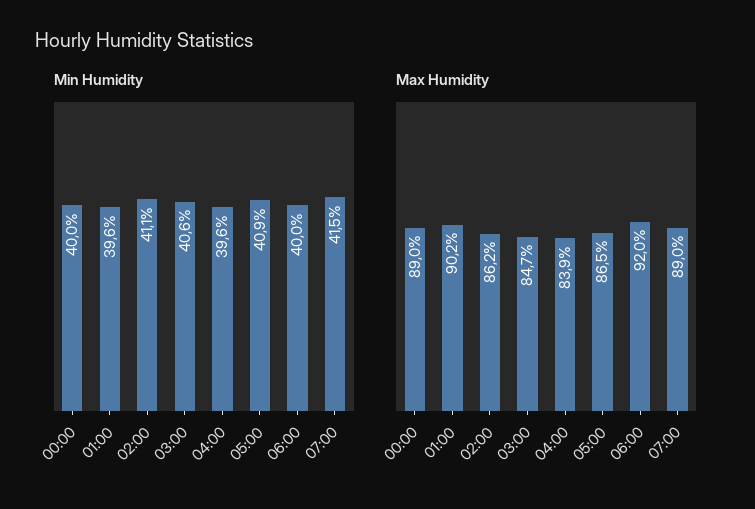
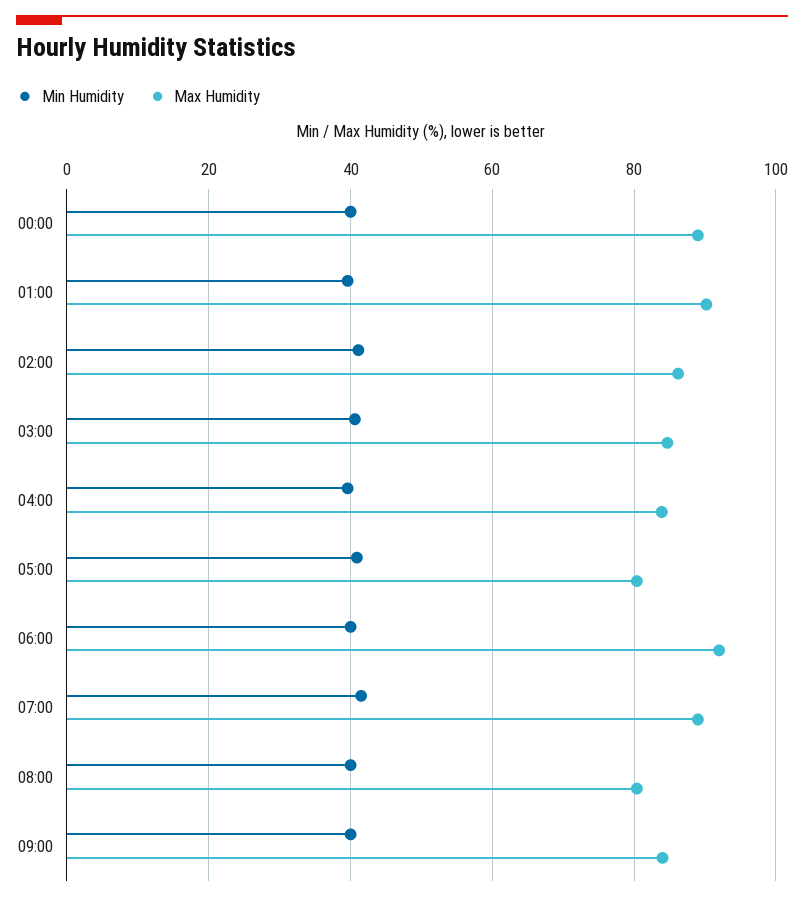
Max Humidity, 05:00: 86.5 -> 80
Min Humidity, 08:00: none -> 40
Max Humidity, 08:00: none -> 80
Min Humidity, 09:00: none -> 40
Max Humidity, 09:00: none -> 84

